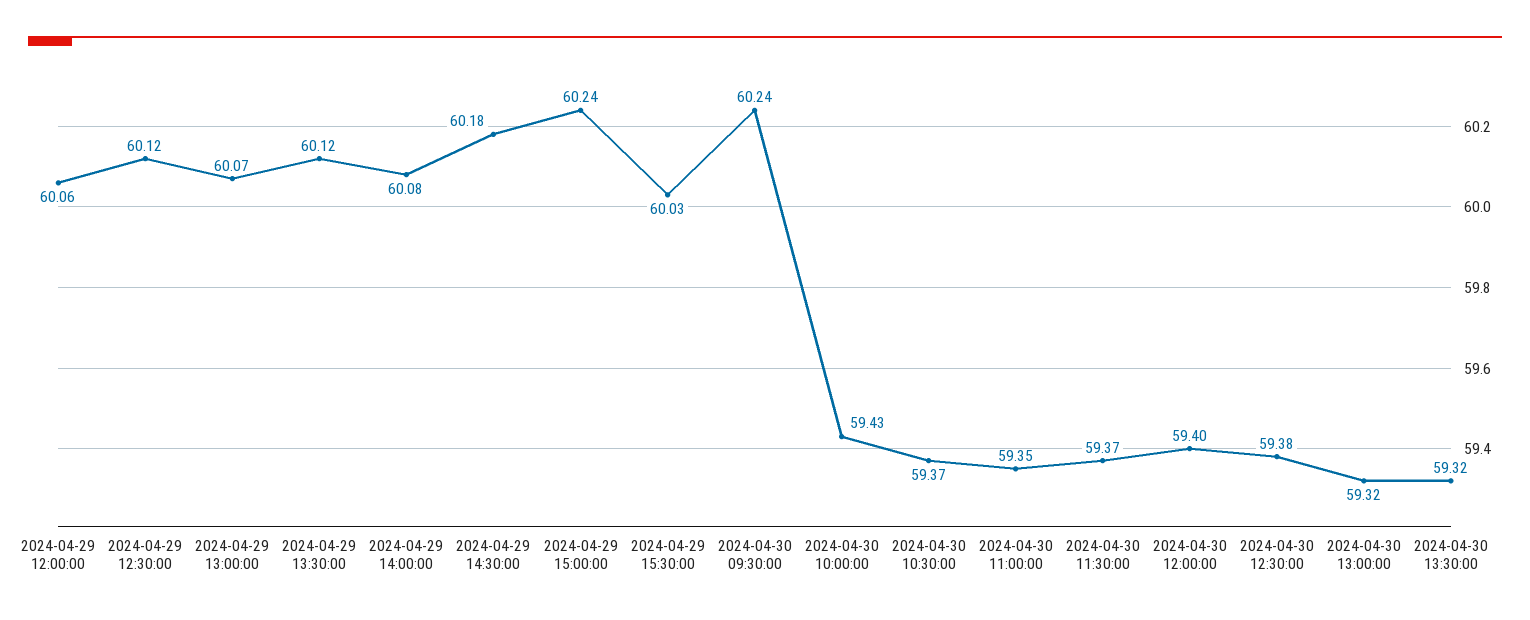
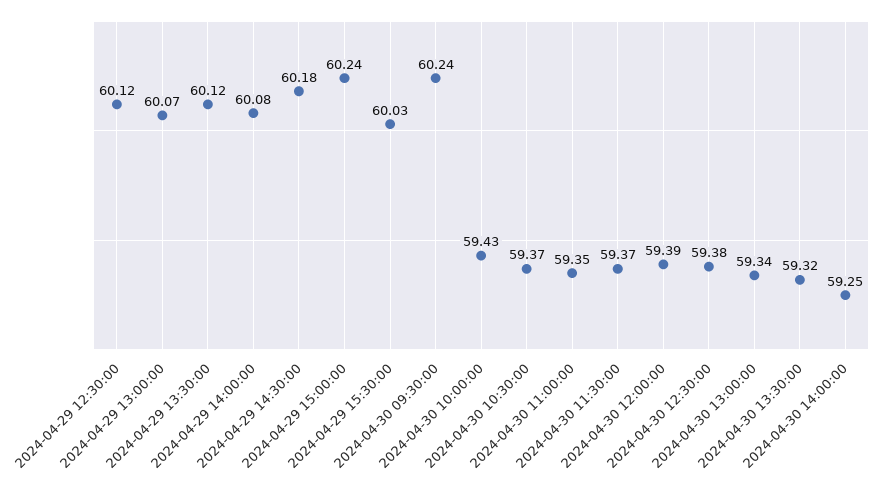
2024-04-29 12:00:00: 60.06 -> none
2024-04-30 12:00:00: 59.4 -> 59.39
2024-04-30 13:00:00: 59.32 -> 59.34
2024-04-30 14:00:00: none -> 59.25

